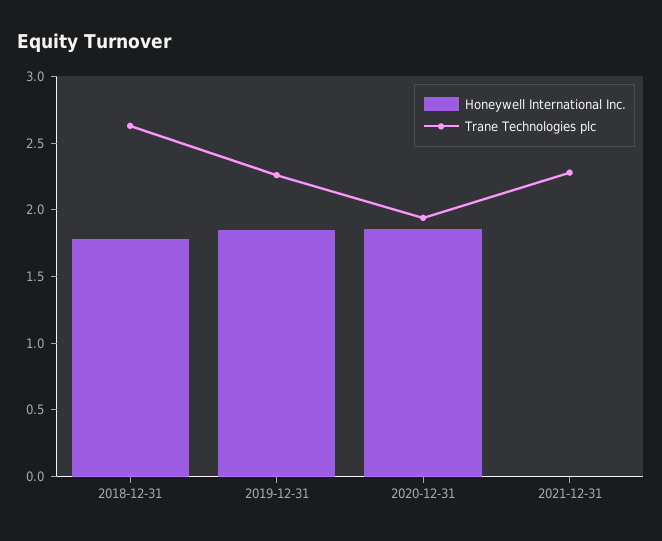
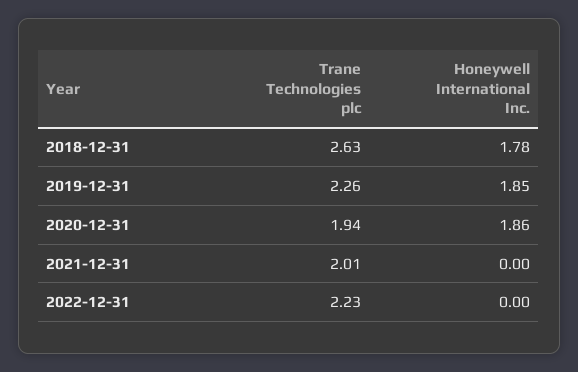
Trane Technologies plc, 2021-12-31: 2.3 -> 2.01
Trane Technologies plc, 2022-12-31: none -> 2.23
Honeywell International Inc., 2022-12-31: none -> 0

